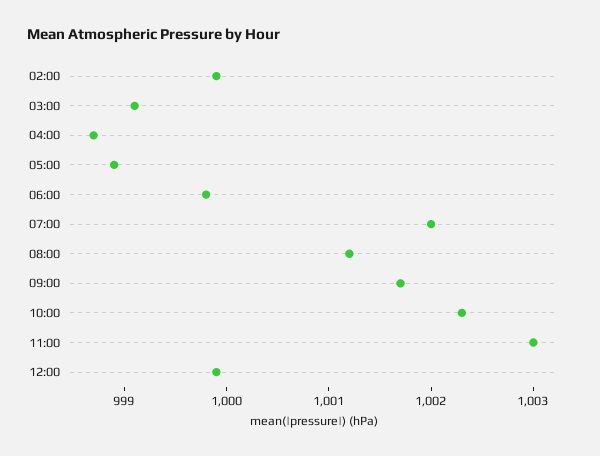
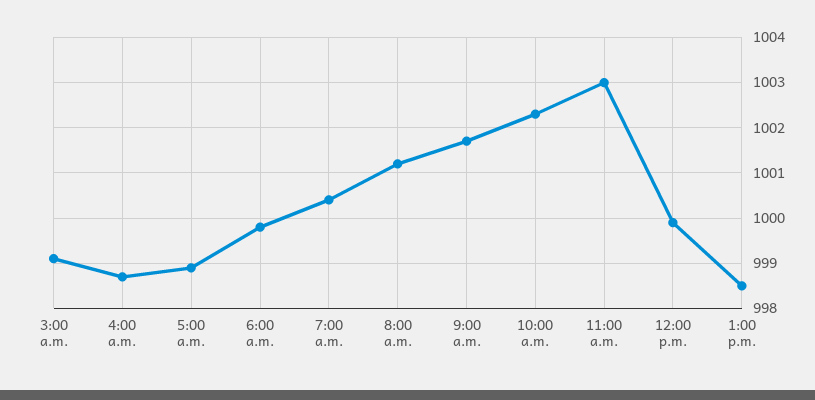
02:00: 999.9 -> none
07:00: 1002 -> 1000.5
1:00 p.m.: none -> 998.5

